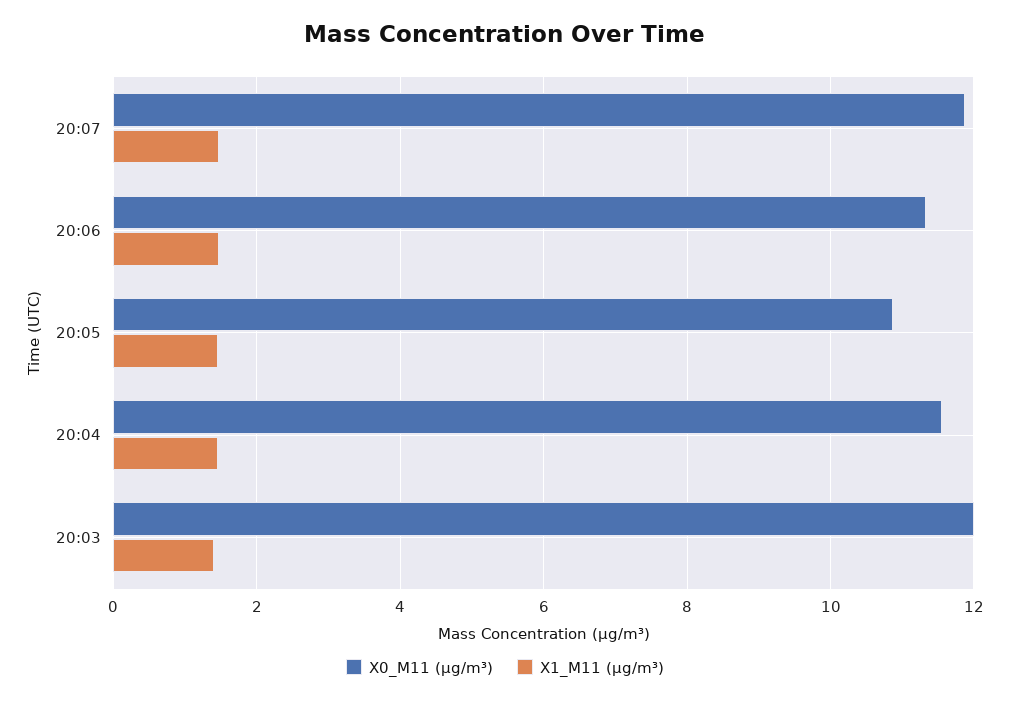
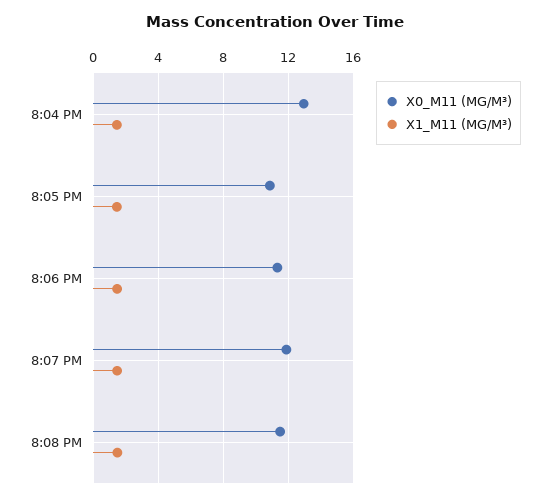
X0_M11 (μg/m³), 20:04: 11.6 -> 13
X0_M11 (μg/m³), 20:03: 12 -> none
X1_M11 (μg/m³), 20:03: 1.4 -> none
X0_M11 (μg/m³), 8:08 PM: none -> 11.5
X1_M11 (μg/m³), 8:08 PM: none -> 1.5

